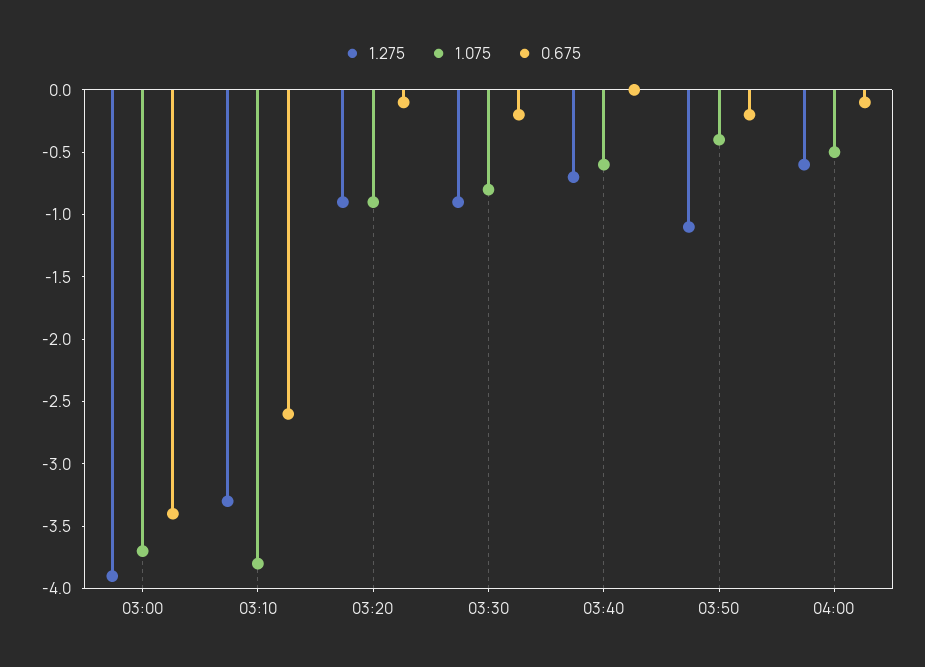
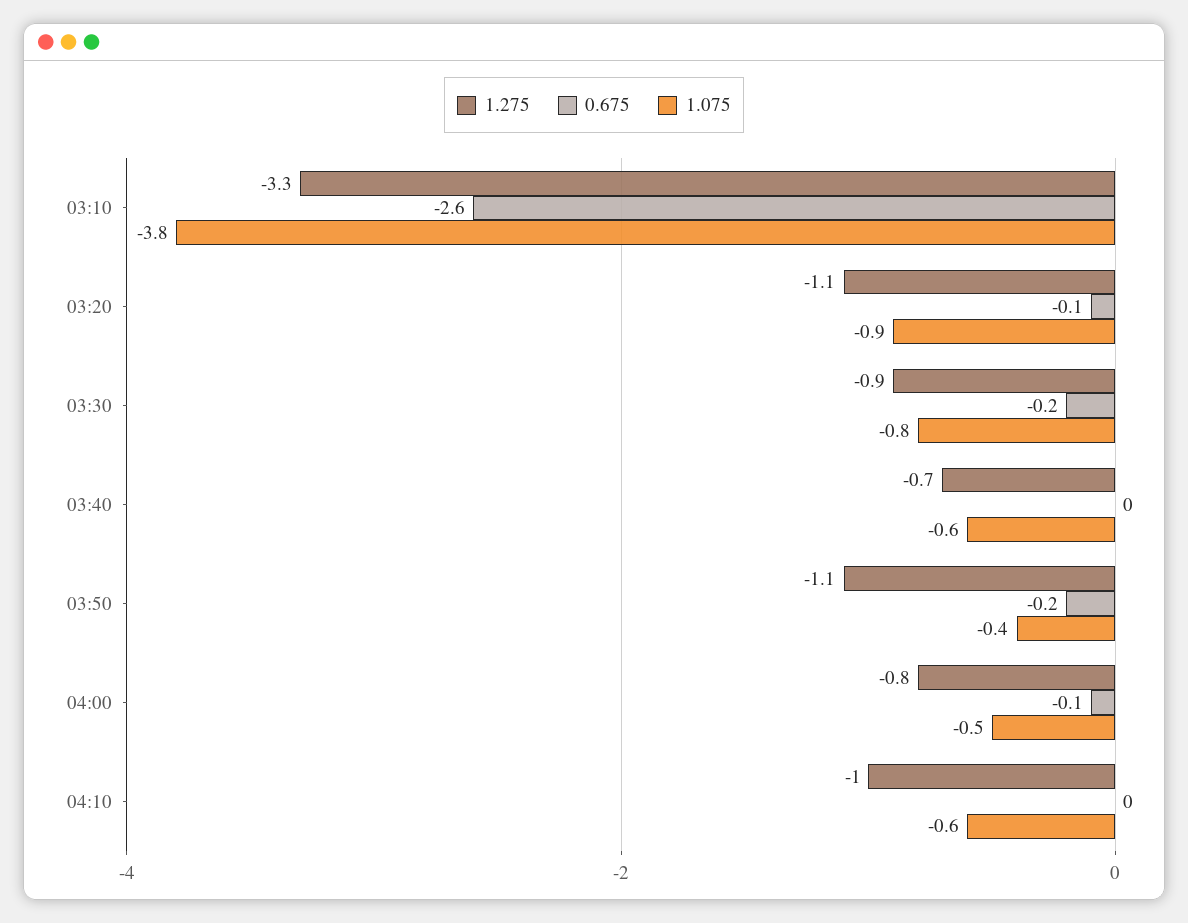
1.275, 03:00: -3.9 -> none
1.075, 03:00: -3.7 -> none
0.675, 03:00: -3.4 -> none
1.275, 03:20: -0.9 -> -1.1
1.275, 04:00: -0.6 -> -0.8
1.275, 04:10: none -> -1
0.675, 04:10: none -> 0
1.075, 04:10: none -> -0.6

